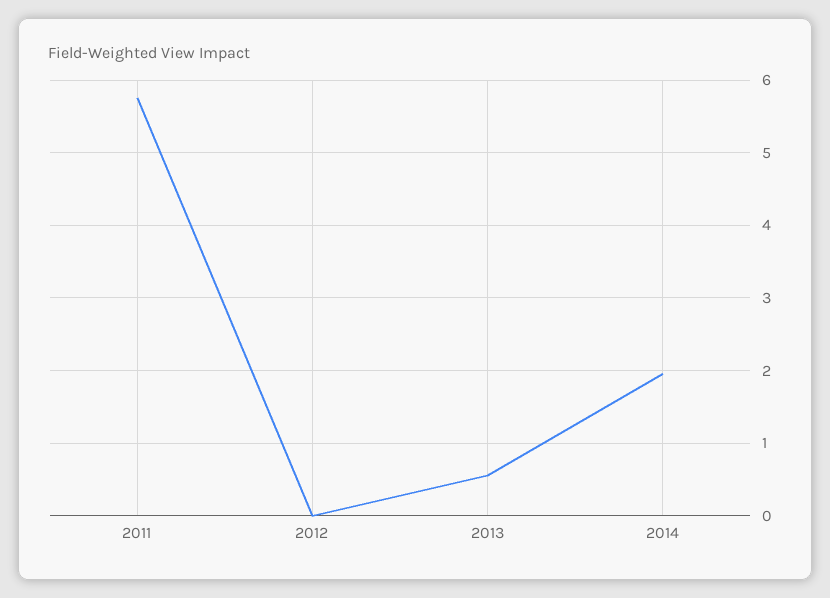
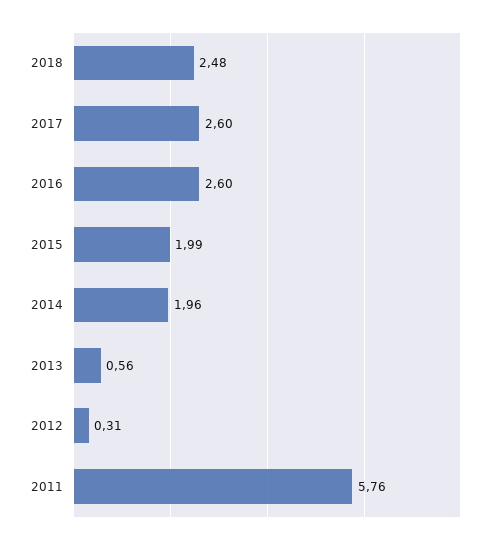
2012: 0 -> 0.31
2018: none -> 2.48
2017: none -> 2.6
2016: none -> 2.6
2015: none -> 1.99

